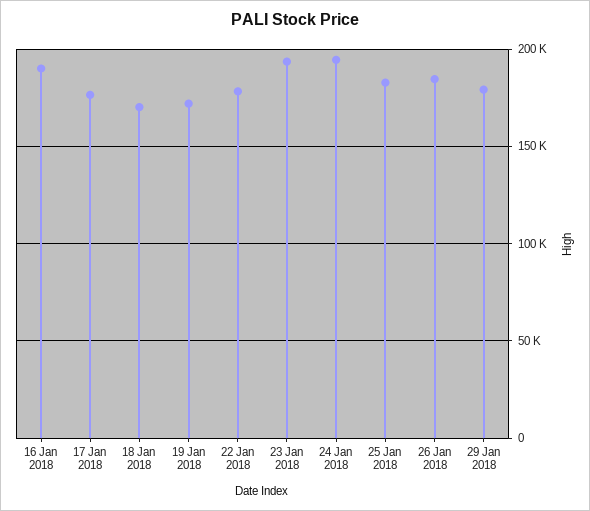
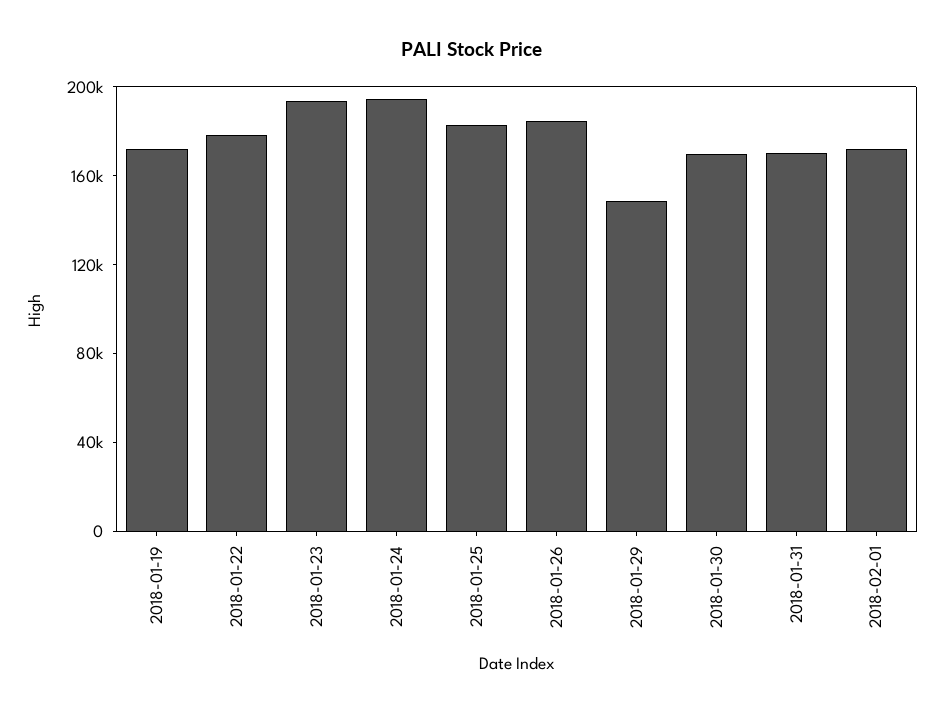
16 Jan 2018: 190000 -> none
17 Jan 2018: 175000 -> none
18 Jan 2018: 170000 -> none
29 Jan 2018: 180000 -> 150000
2018-01-30: none -> 170000
2018-01-31: none -> 170000
2018-02-01: none -> 170000

